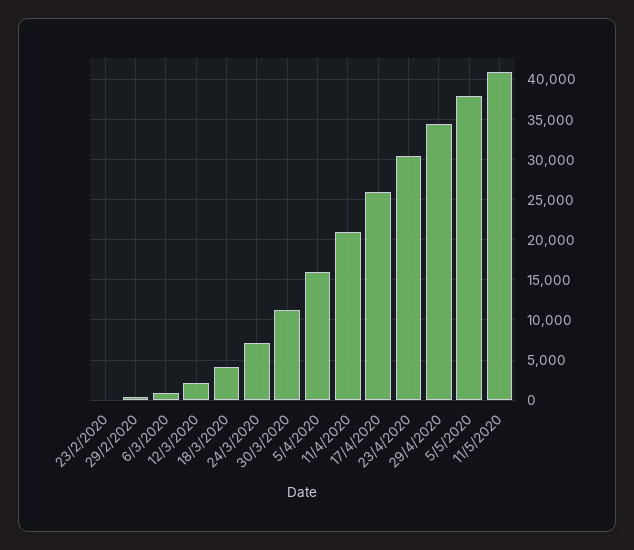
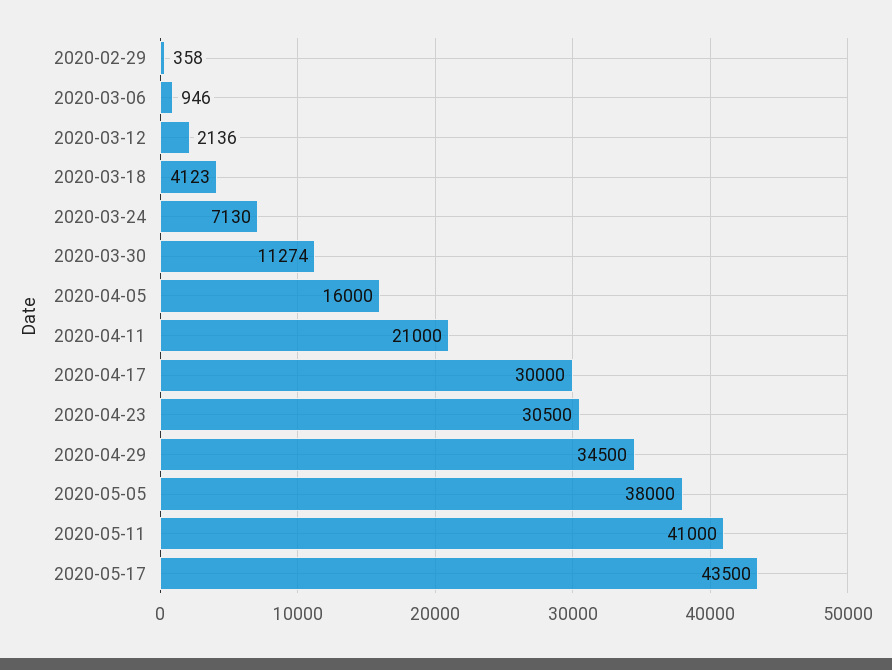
23/2/2020: 0 -> none
17/4/2020: 26000 -> 30000
2020-05-17: none -> 43500

